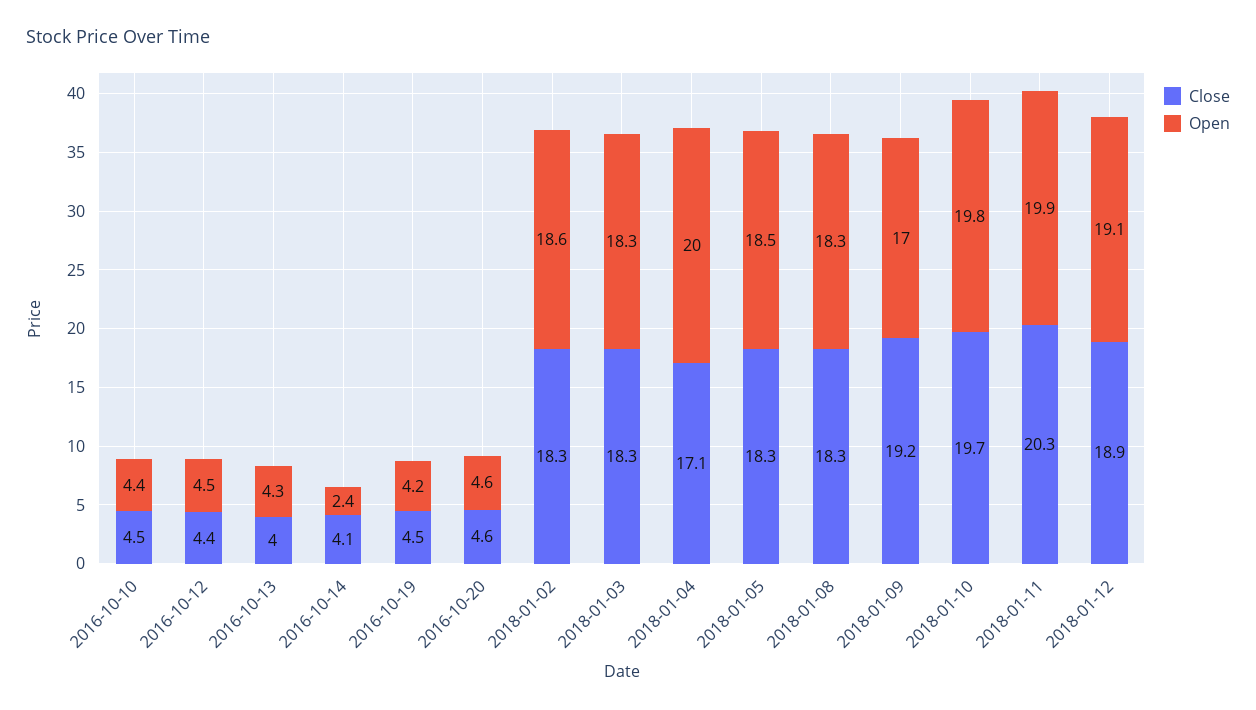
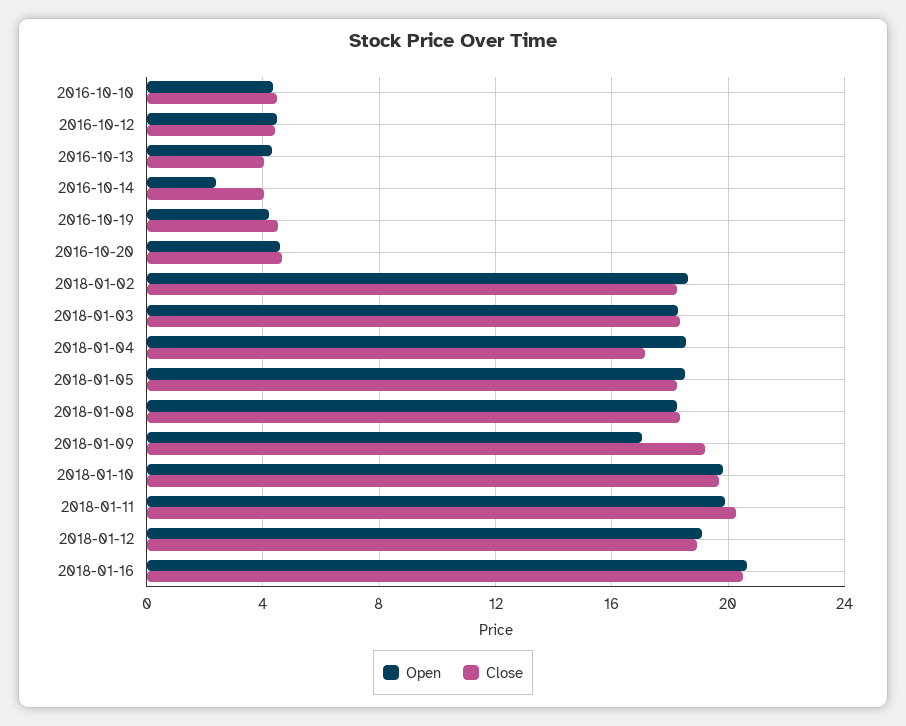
Open, 2018-01-04: 20 -> 18.5
Open, 2018-01-16: none -> 20.5
Close, 2018-01-16: none -> 20.5

